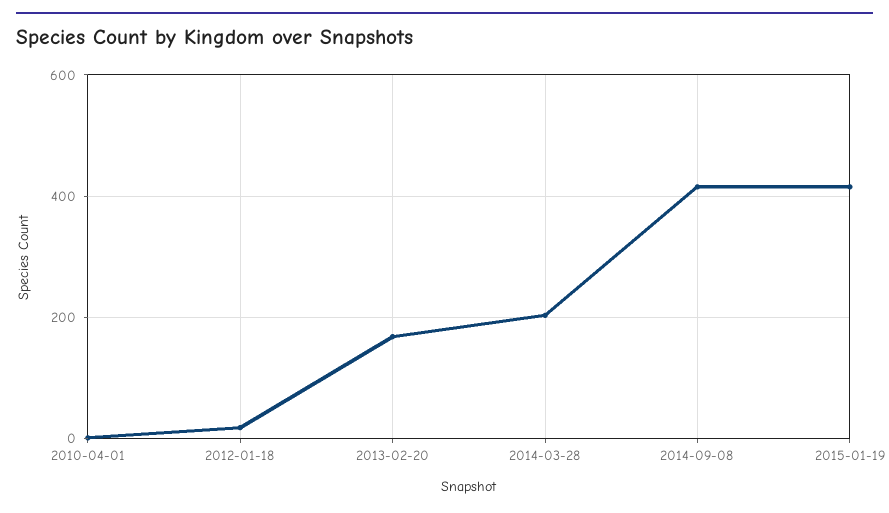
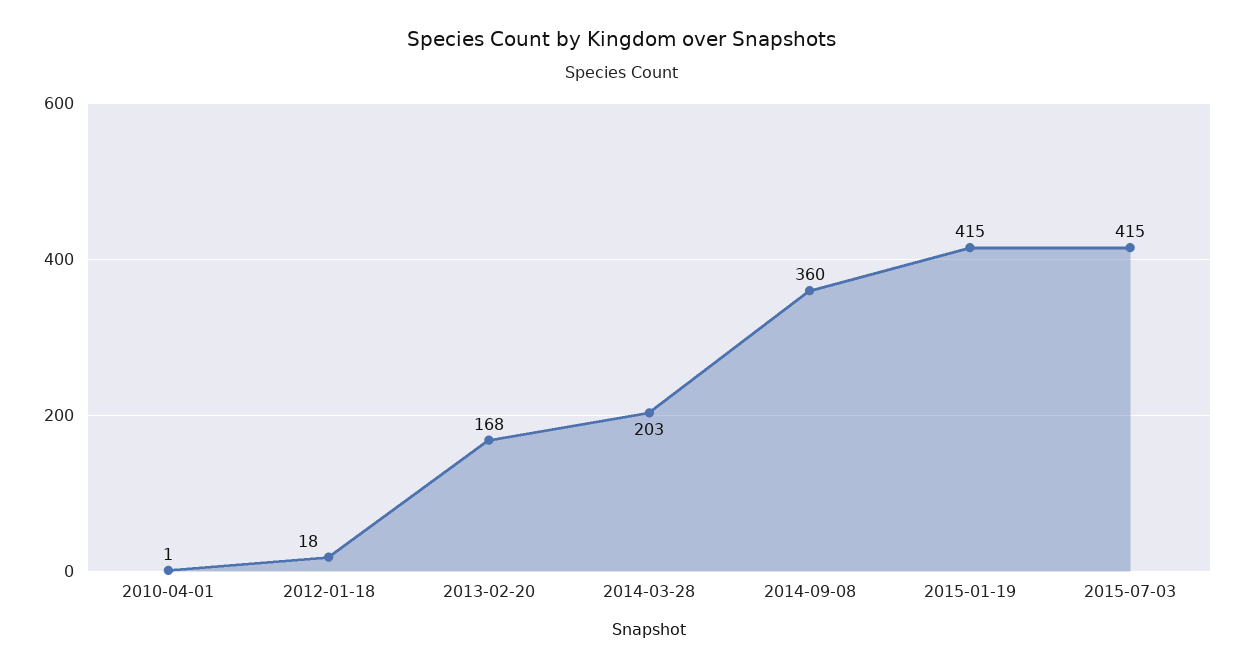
2014-09-08: 420 -> 360
2015-07-03: none -> 415

